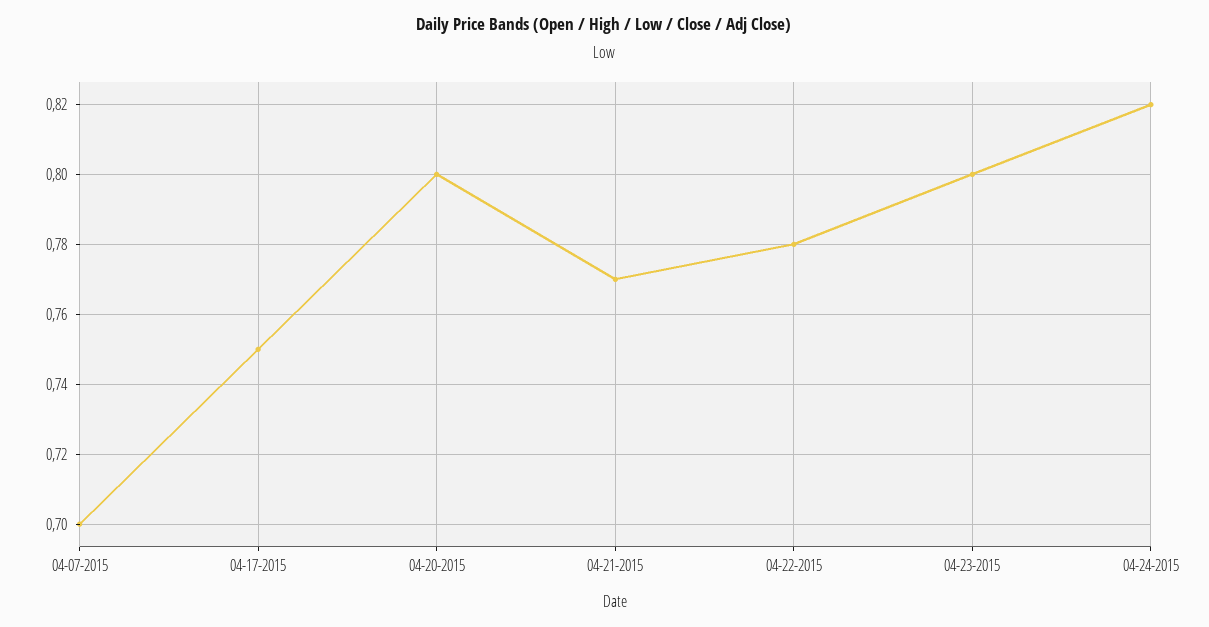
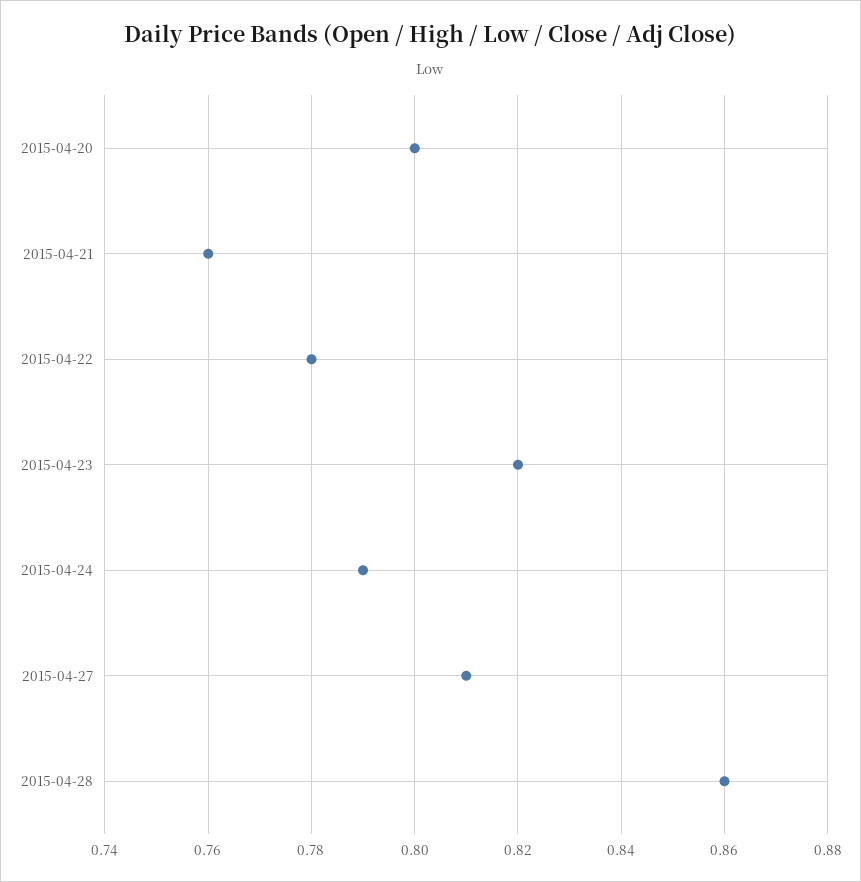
04-07-2015: 0.7 -> none
04-17-2015: 0.75 -> none
04-21-2015: 0.77 -> 0.76
04-23-2015: 0.8 -> 0.82
04-24-2015: 0.82 -> 0.79
2015-04-27: none -> 0.81
2015-04-28: none -> 0.86

